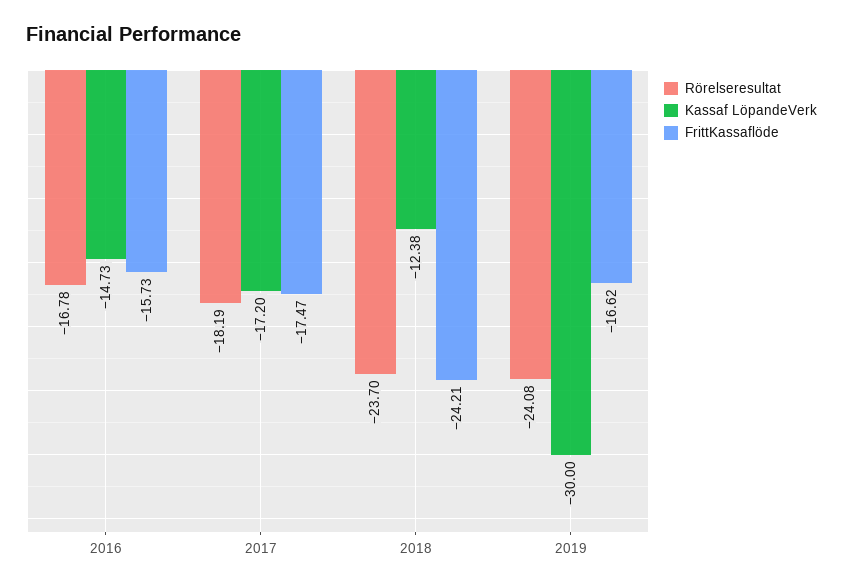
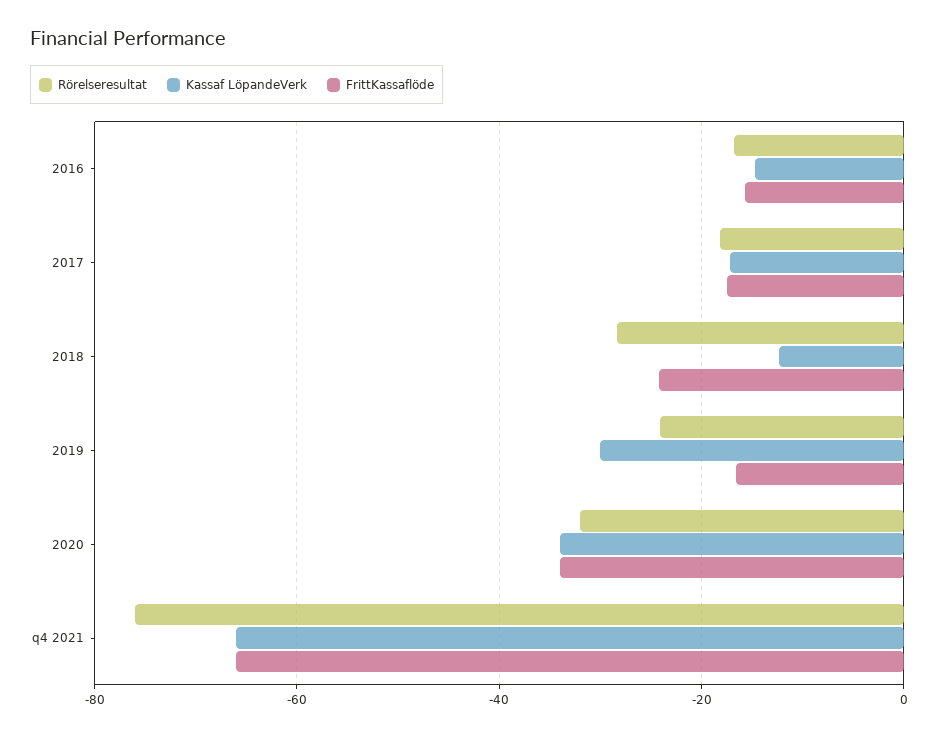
Rörelseresultat, 2018: -23.7 -> -28
Rörelseresultat, 2020: none -> -32
Kassaf LöpandeVerk, 2020: none -> -34
FrittKassaflöde, 2020: none -> -34
Rörelseresultat, q4 2021: none -> -76
Kassaf LöpandeVerk, q4 2021: none -> -66
FrittKassaflöde, q4 2021: none -> -66

